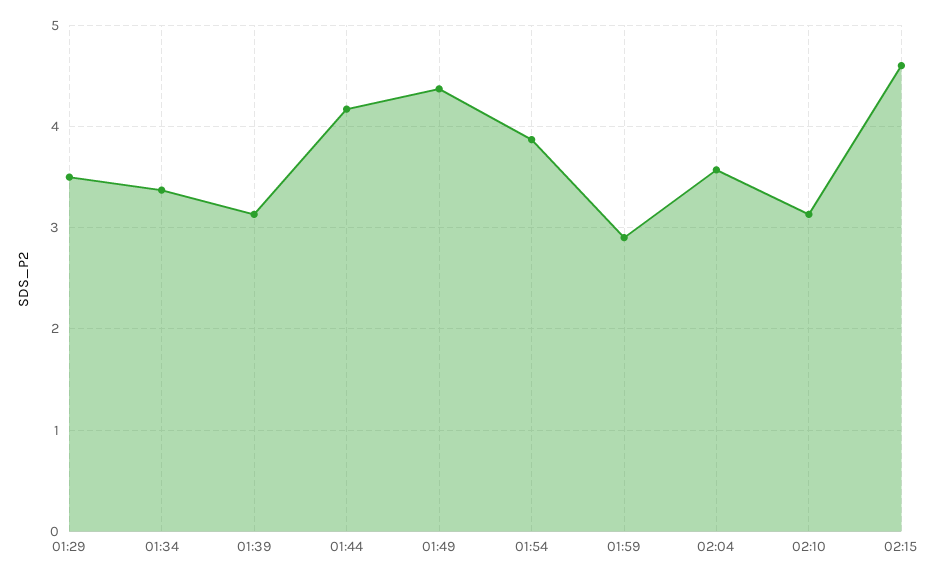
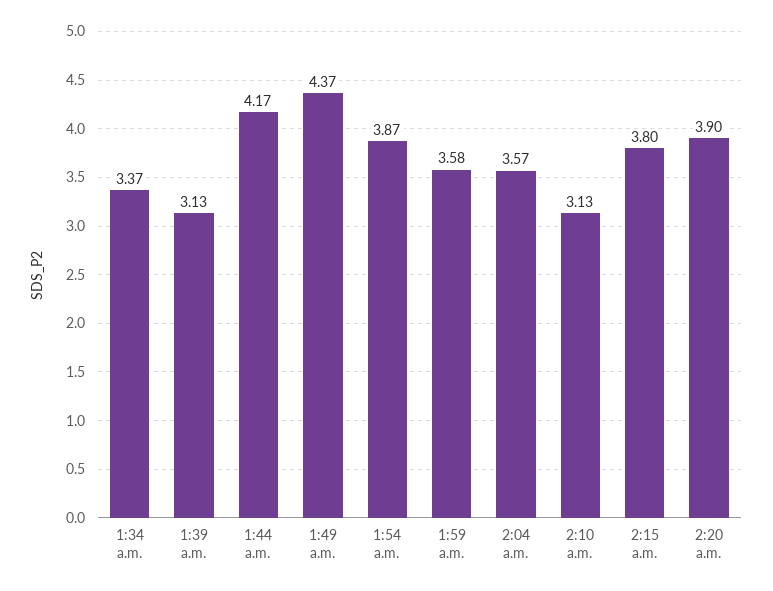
01:29: 3.5 -> none
01:59: 2.9 -> 3.58
02:15: 4.6 -> 3.8
2:20 a.m.: none -> 3.9

